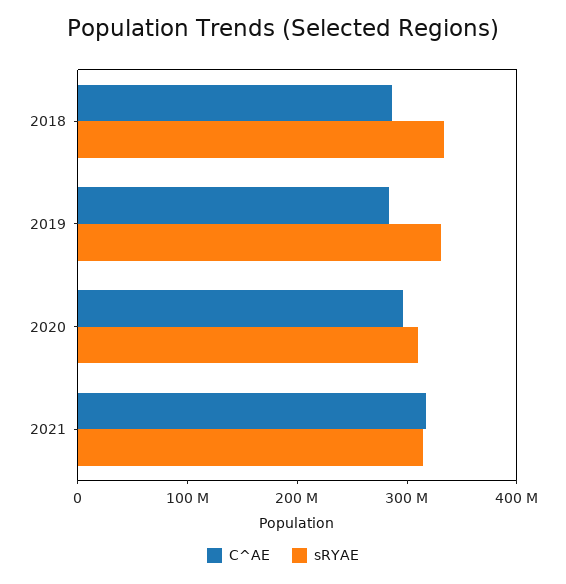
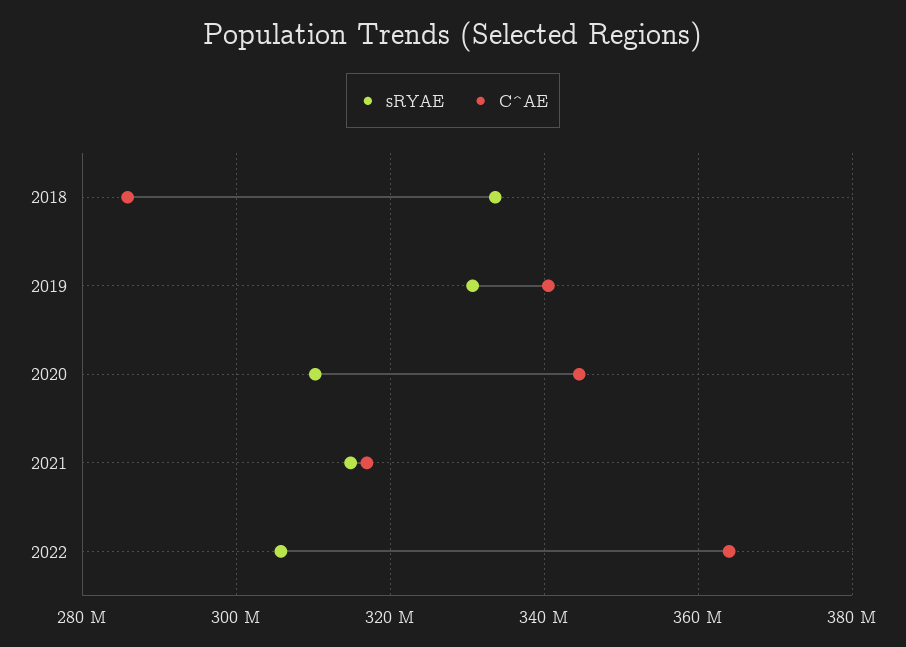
C^AE, 2019: 280000000 -> 340000000
C^AE, 2020: 300000000 -> 344000000
sRYAE, 2022: none -> 306000000
C^AE, 2022: none -> 364000000

